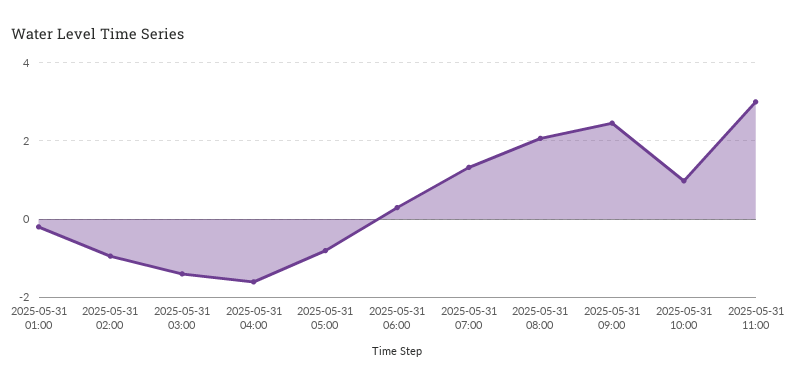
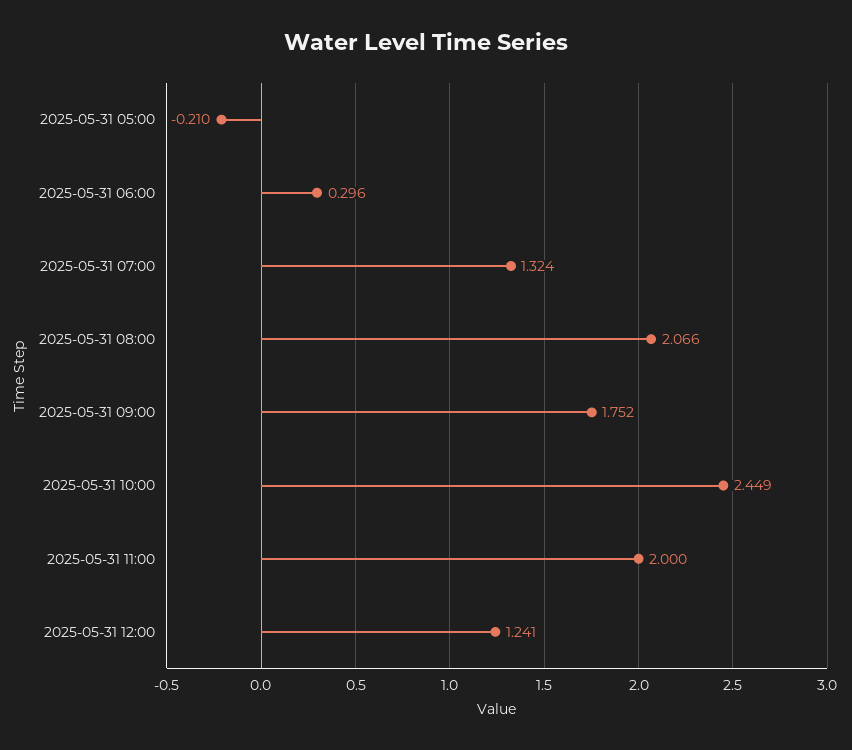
2025-05-31 01:00: -0.2 -> none
2025-05-31 02:00: -1 -> none
2025-05-31 03:00: -1.4 -> none
2025-05-31 04:00: -1.6 -> none
2025-05-31 05:00: -0.8 -> -0.21
2025-05-31 09:00: 2.4 -> 1.752
2025-05-31 10:00: 1 -> 2.449
2025-05-31 11:00: 3 -> 2
2025-05-31 12:00: none -> 1.241

